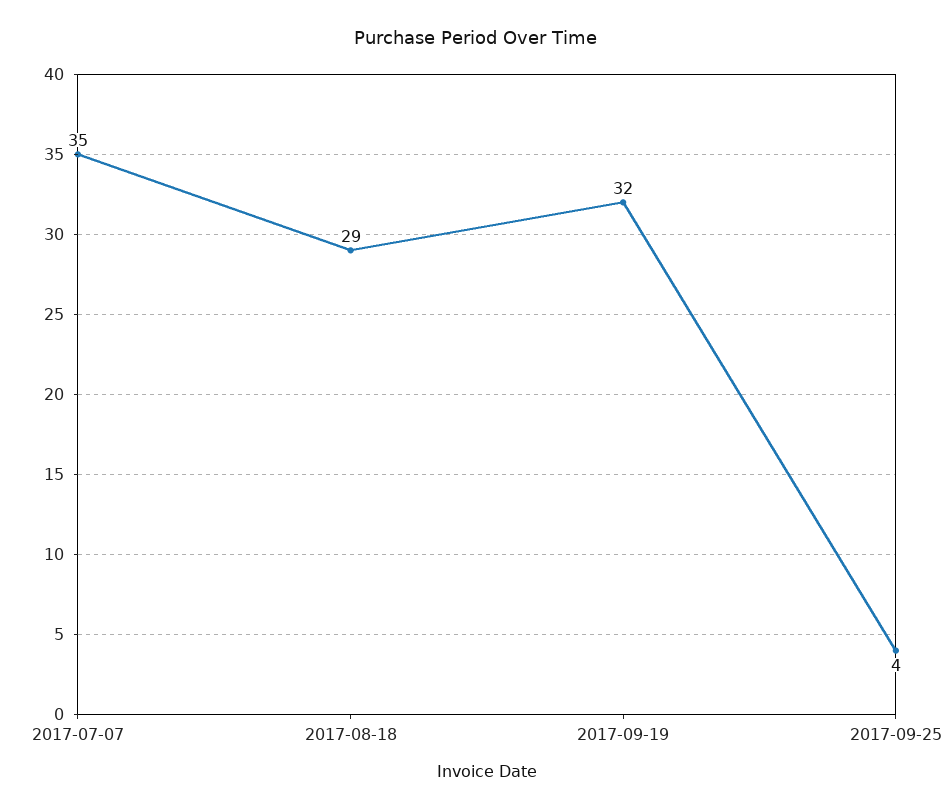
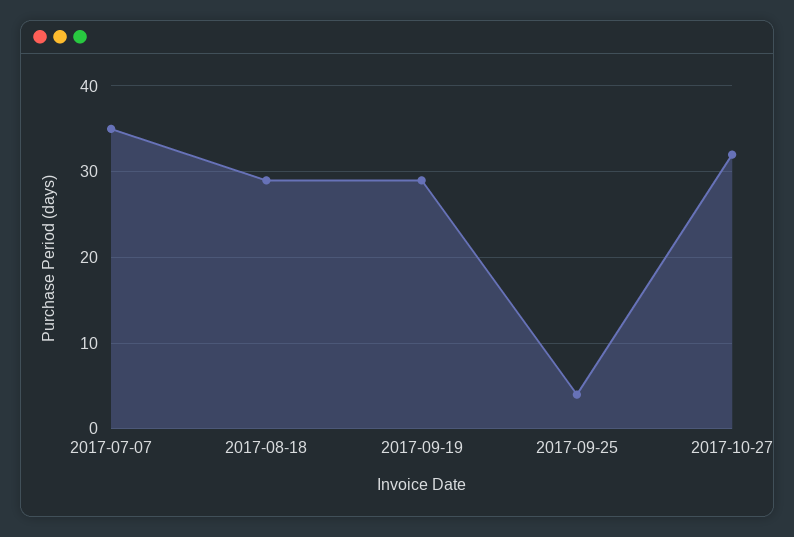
2017-09-19: 32 -> 29
2017-10-27: none -> 32

